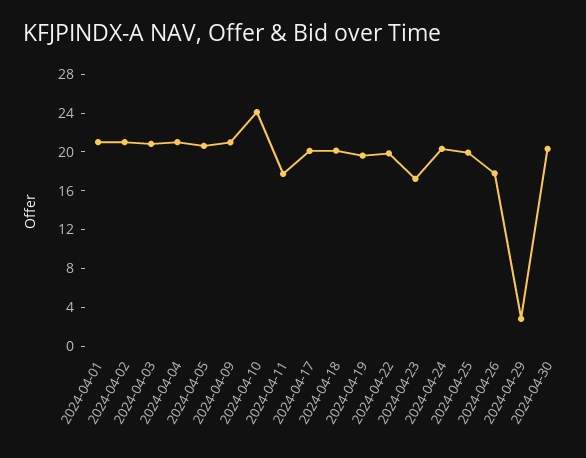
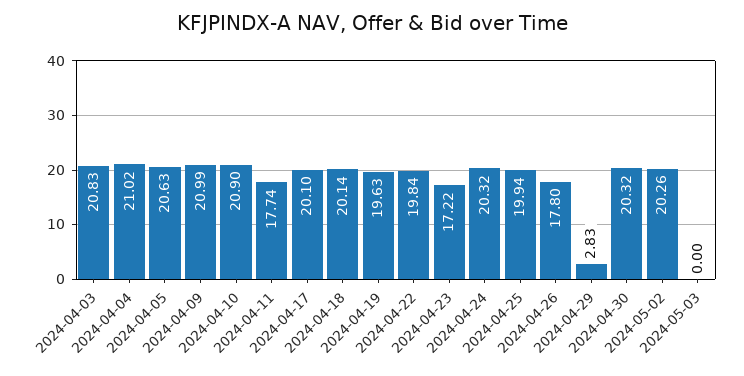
2024-04-01: 21 -> none
2024-04-02: 21 -> none
2024-04-10: 24 -> 20.9
2024-05-02: none -> 20.26
2024-05-03: none -> 0

